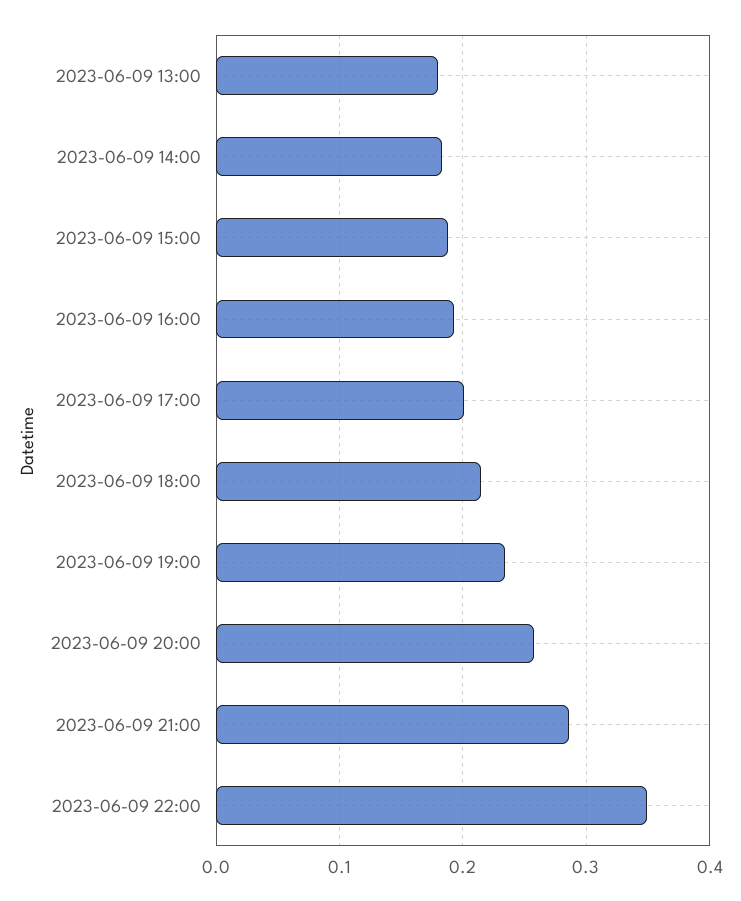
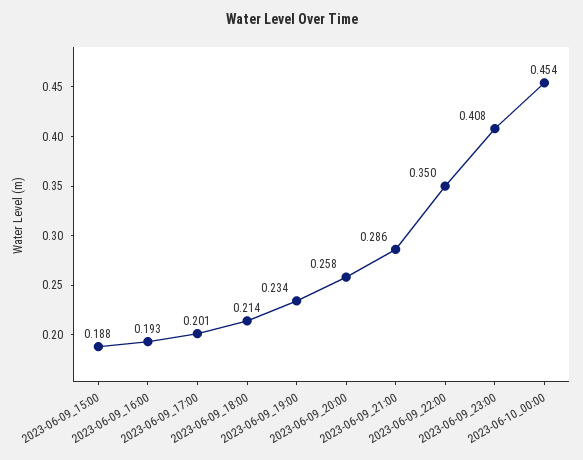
2023-06-09 13:00: 0.18 -> none
2023-06-09 14:00: 0.18 -> none
2023-06-09_23:00: none -> 0.408
2023-06-10_00:00: none -> 0.454

